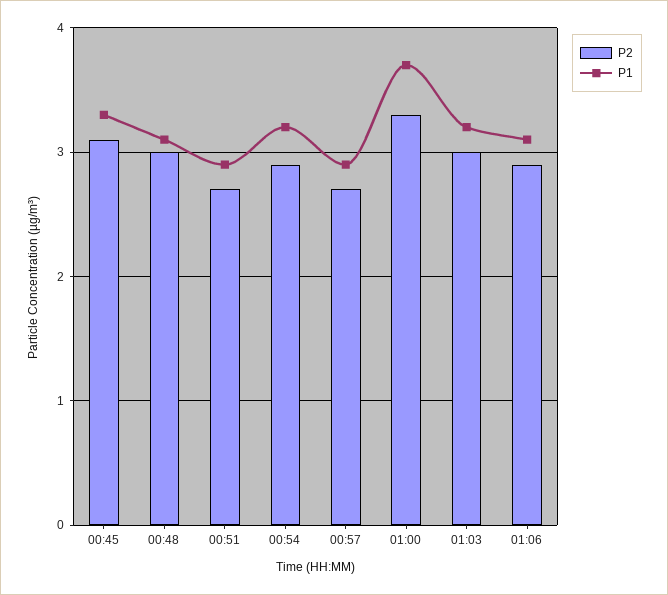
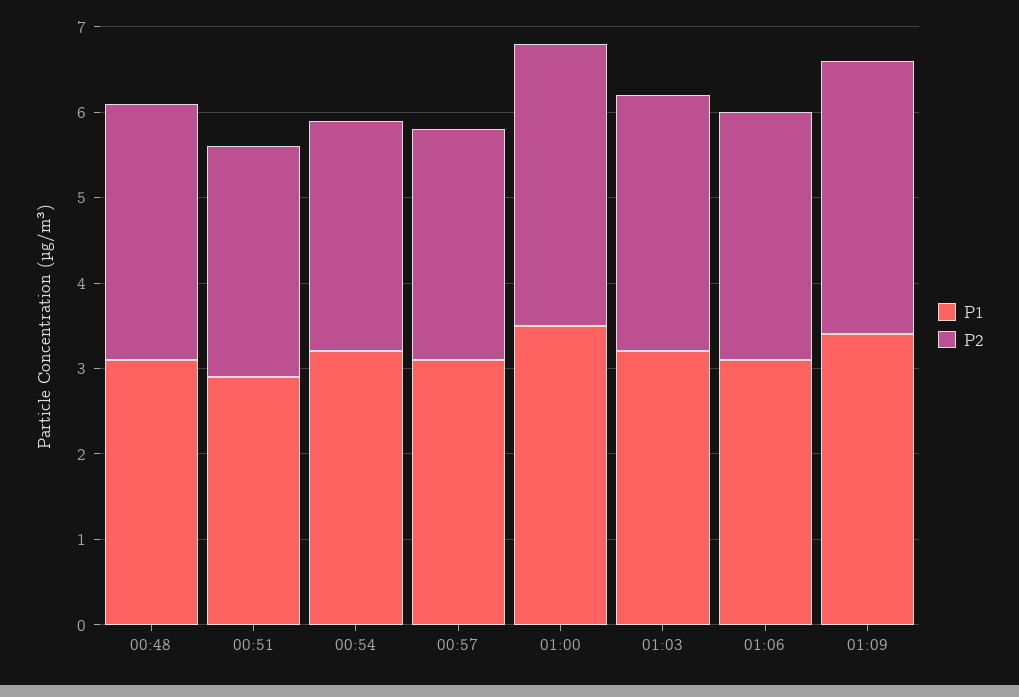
P2, 00:45: 3.1 -> none
P1, 00:45: 3.3 -> none
P2, 00:54: 2.9 -> 2.7
P1, 00:57: 2.9 -> 3.1
P1, 01:00: 3.7 -> 3.5
P1, 01:09: none -> 3.4
P2, 01:09: none -> 3.2

